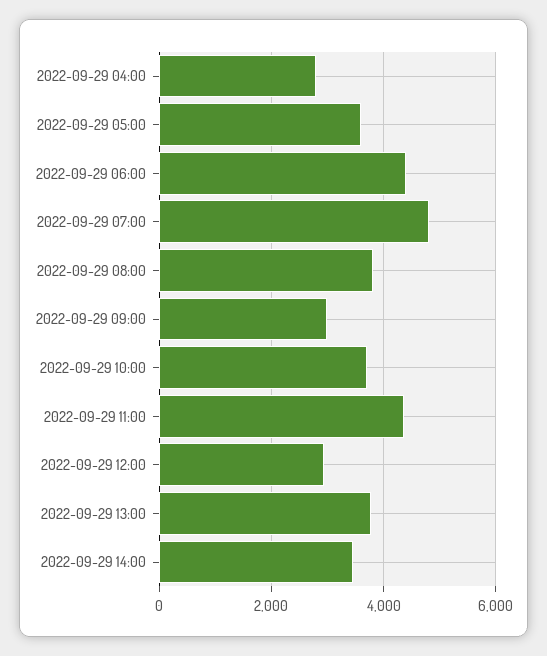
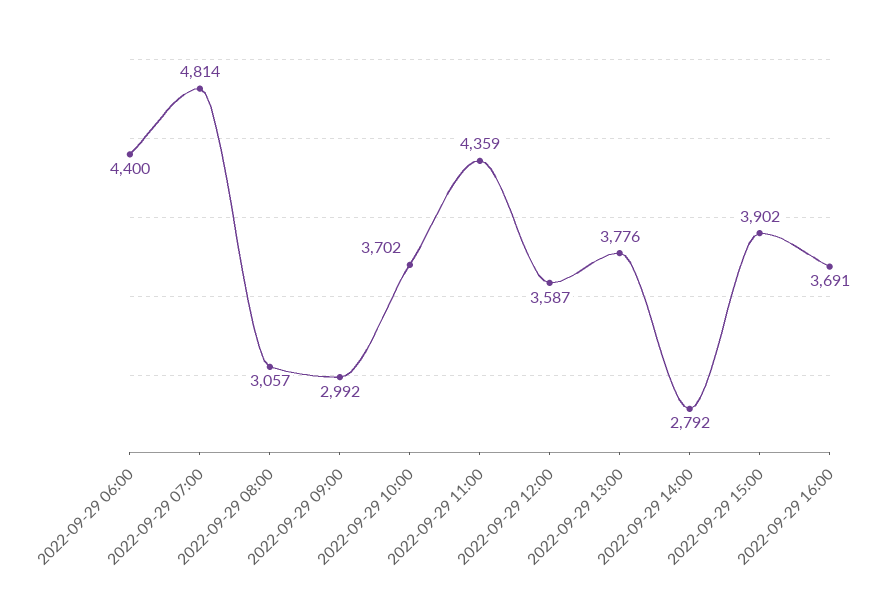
2022-09-29 04:00: 2800 -> none
2022-09-29 05:00: 3600 -> none
2022-09-29 08:00: 3800 -> 3057
2022-09-29 12:00: 3000 -> 3587
2022-09-29 14:00: 3400 -> 2792
2022-09-29 15:00: none -> 3902
2022-09-29 16:00: none -> 3691

